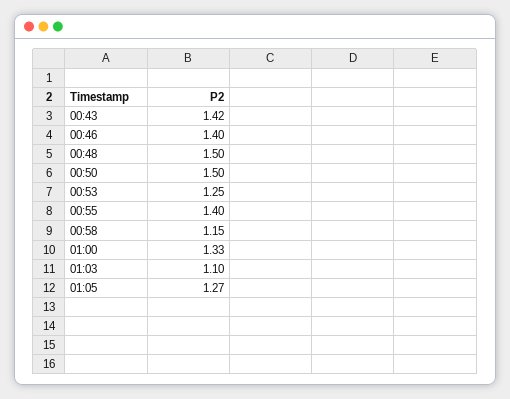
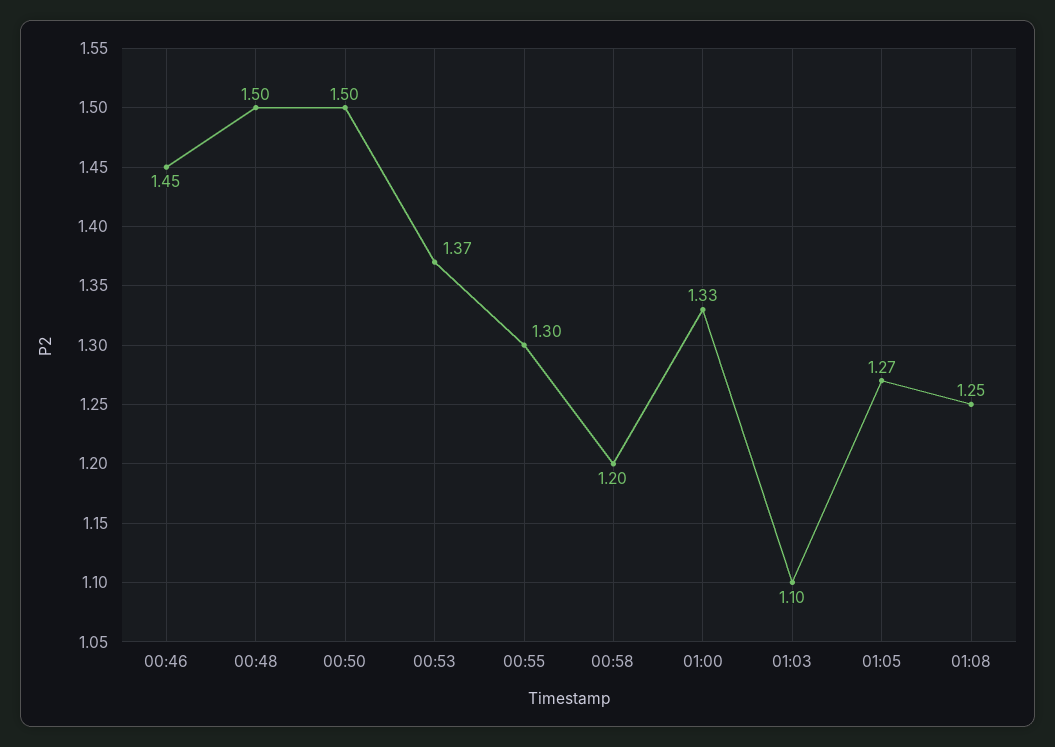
00:43: 1.42 -> none
00:46: 1.4 -> 1.45
00:53: 1.25 -> 1.37
00:55: 1.4 -> 1.3
00:58: 1.15 -> 1.2
01:08: none -> 1.25

